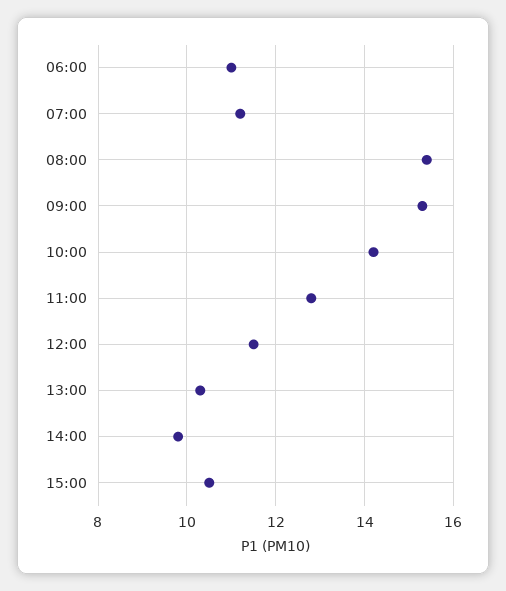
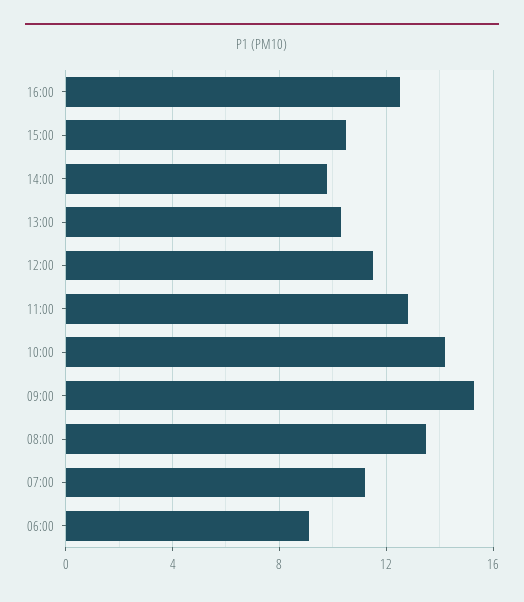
06:00: 11 -> 9
08:00: 15.5 -> 13.5
16:00: none -> 12.5

